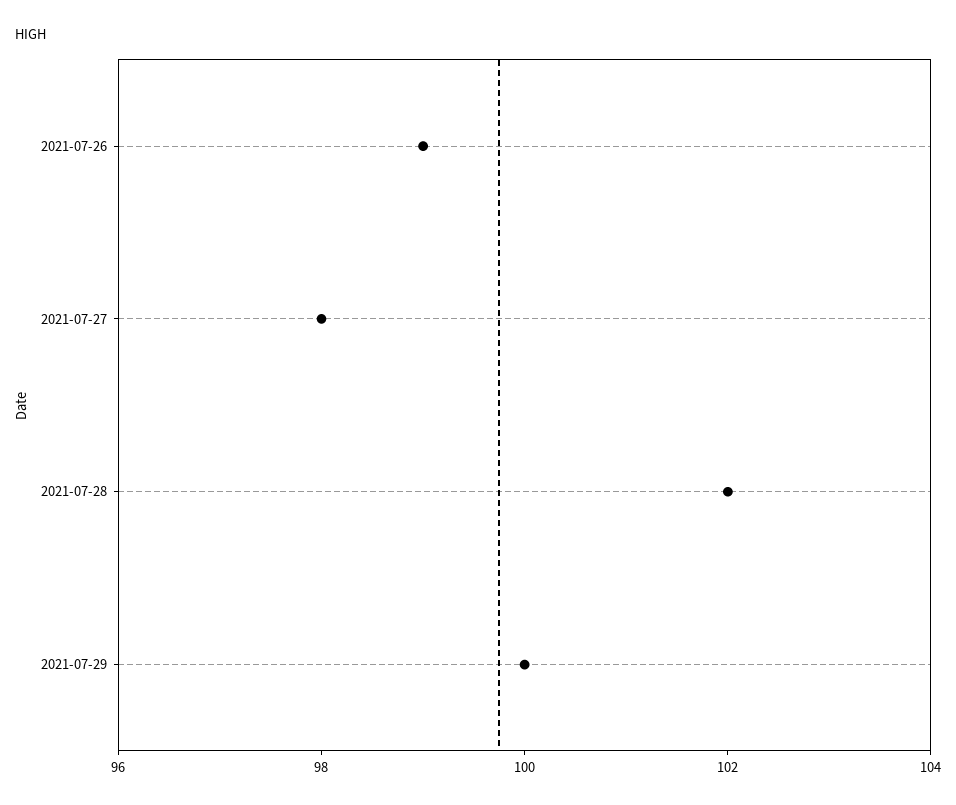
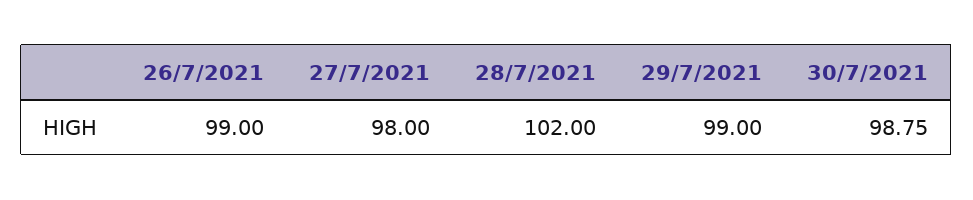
2021-07-29: 100 -> 99
30/7/2021: none -> 98.75

